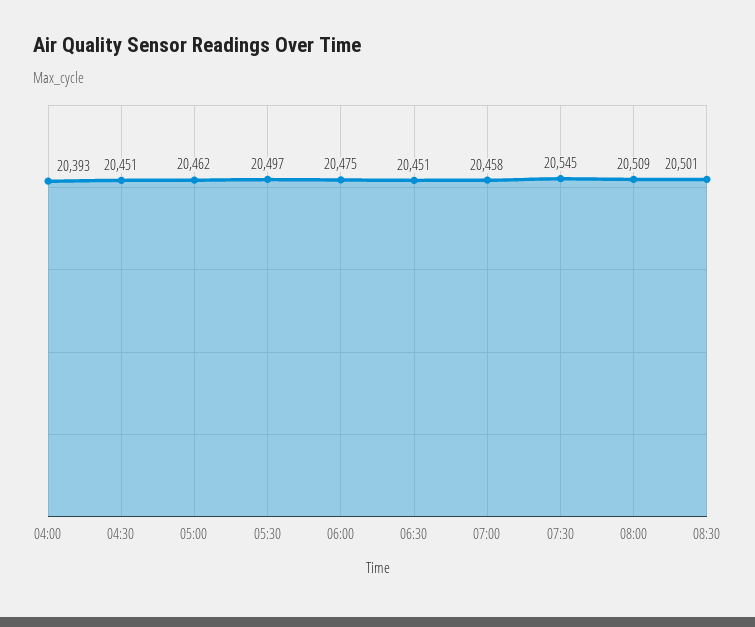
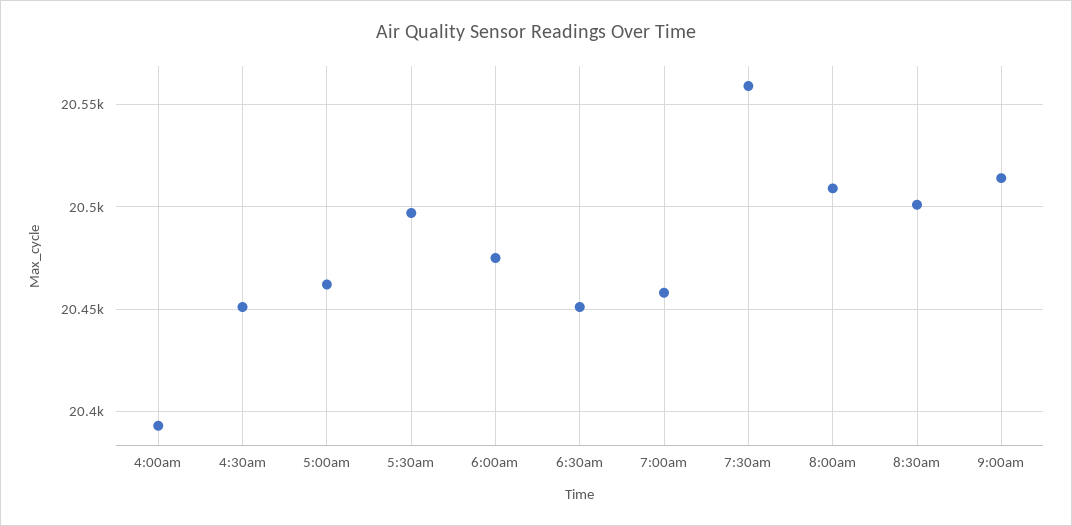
07:30: 20545 -> 20560
9:00am: none -> 20515

